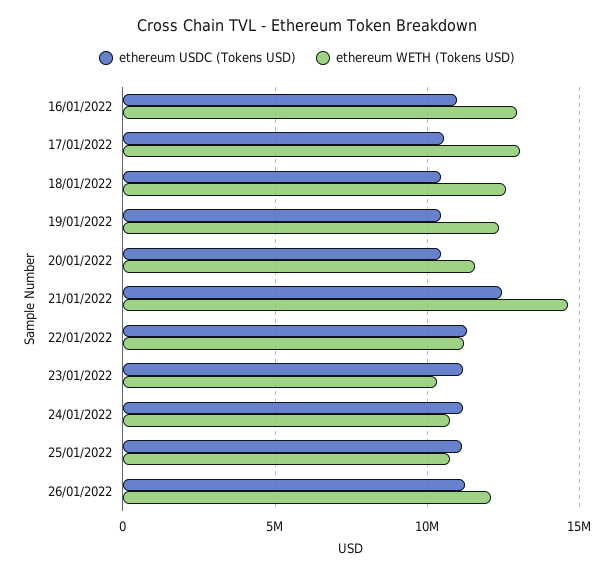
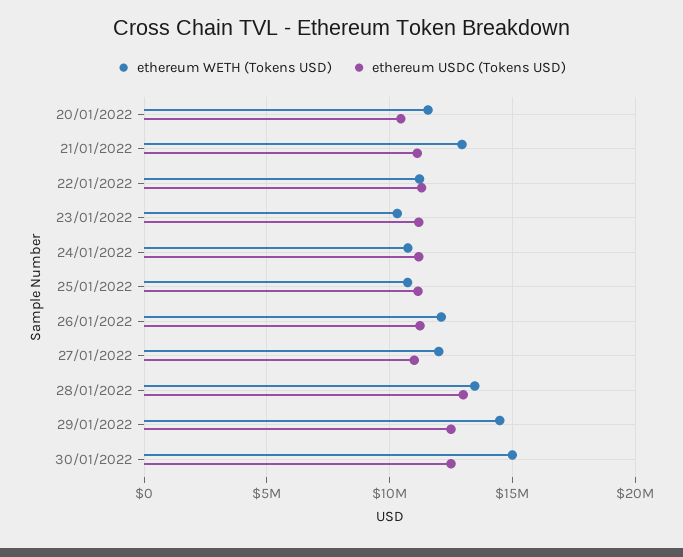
ethereum USDC (Tokens USD), 16/01/2022: 11000000 -> none
ethereum WETH (Tokens USD), 16/01/2022: 13000000 -> none
ethereum USDC (Tokens USD), 17/01/2022: 10500000 -> none
ethereum WETH (Tokens USD), 17/01/2022: 13000000 -> none
ethereum USDC (Tokens USD), 18/01/2022: 10500000 -> none
ethereum WETH (Tokens USD), 18/01/2022: 12500000 -> none
ethereum USDC (Tokens USD), 19/01/2022: 10500000 -> none
ethereum WETH (Tokens USD), 19/01/2022: 12500000 -> none
ethereum USDC (Tokens USD), 21/01/2022: 12500000 -> 11000000
ethereum WETH (Tokens USD), 21/01/2022: 14500000 -> 13000000
ethereum WETH (Tokens USD), 27/01/2022: none -> 12000000
ethereum USDC (Tokens USD), 27/01/2022: none -> 11000000
ethereum WETH (Tokens USD), 28/01/2022: none -> 13500000
ethereum USDC (Tokens USD), 28/01/2022: none -> 13000000
ethereum WETH (Tokens USD), 29/01/2022: none -> 14500000
ethereum USDC (Tokens USD), 29/01/2022: none -> 12500000
ethereum WETH (Tokens USD), 30/01/2022: none -> 15000000
ethereum USDC (Tokens USD), 30/01/2022: none -> 12500000

